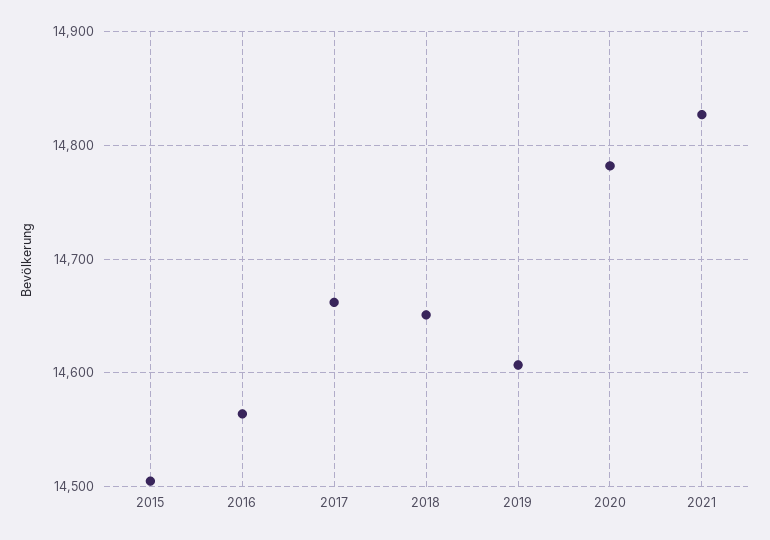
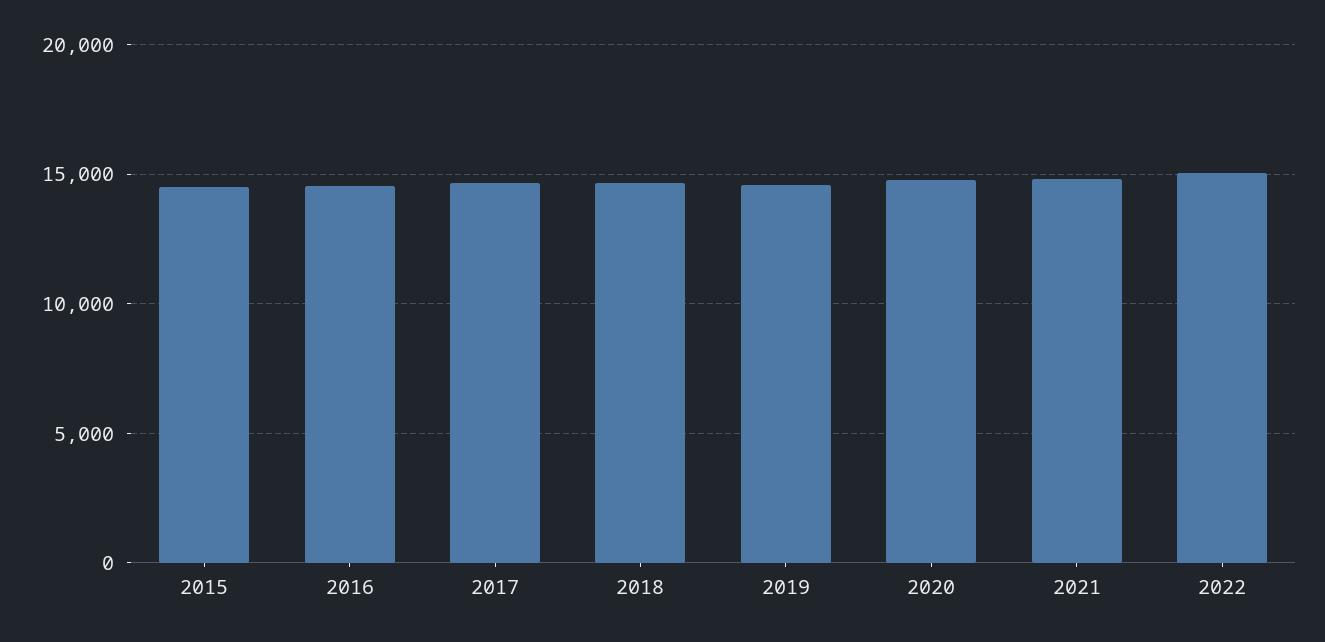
2022: none -> 15000

